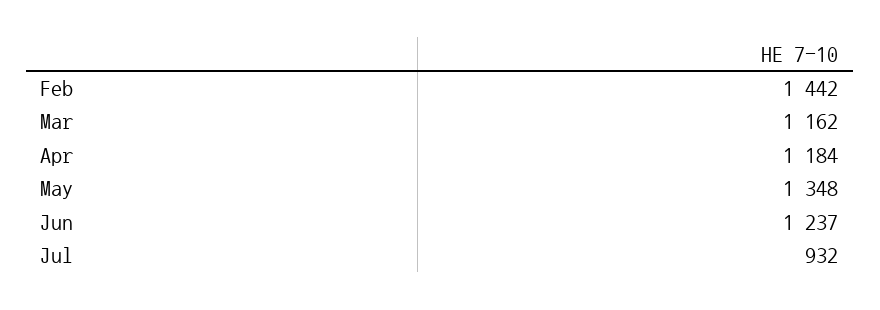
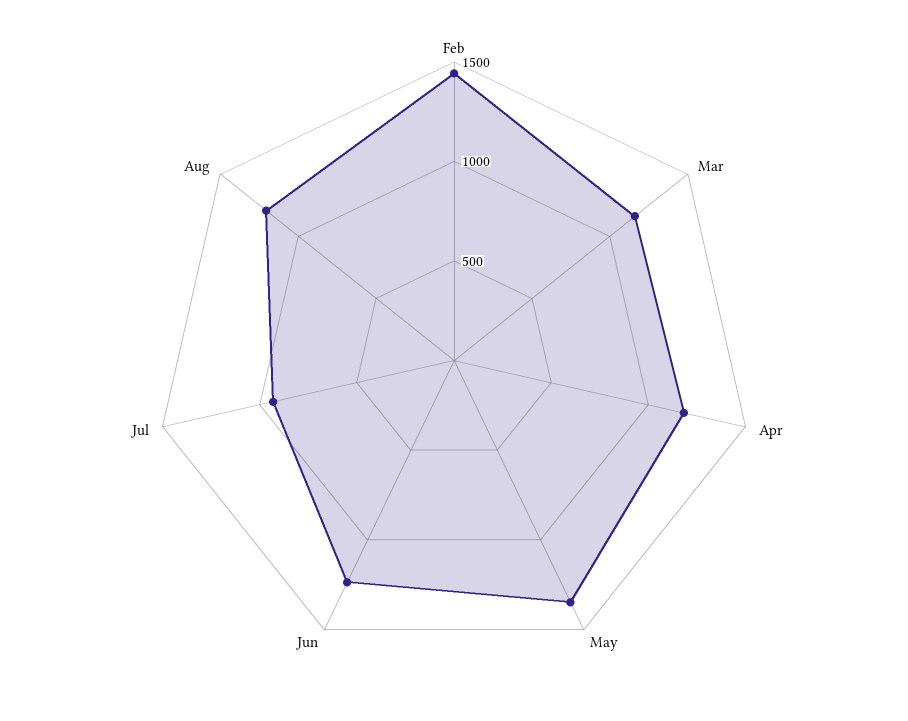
Aug: none -> 1200

